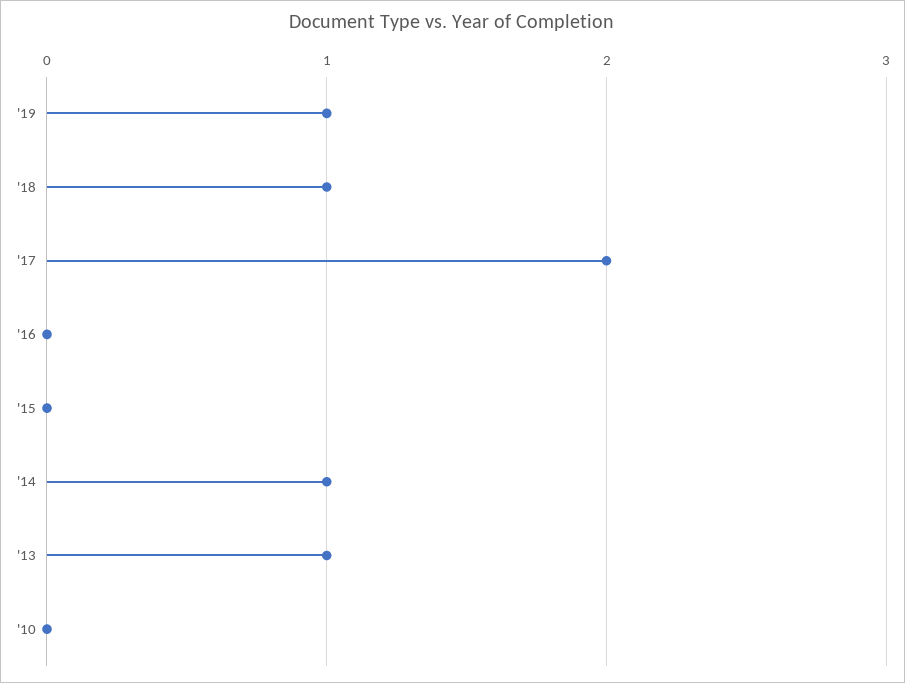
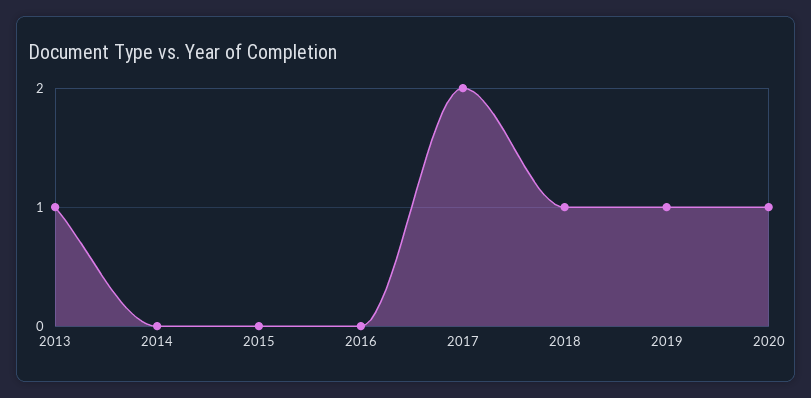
'14: 1 -> 0
'10: 0 -> none
2020: none -> 1

